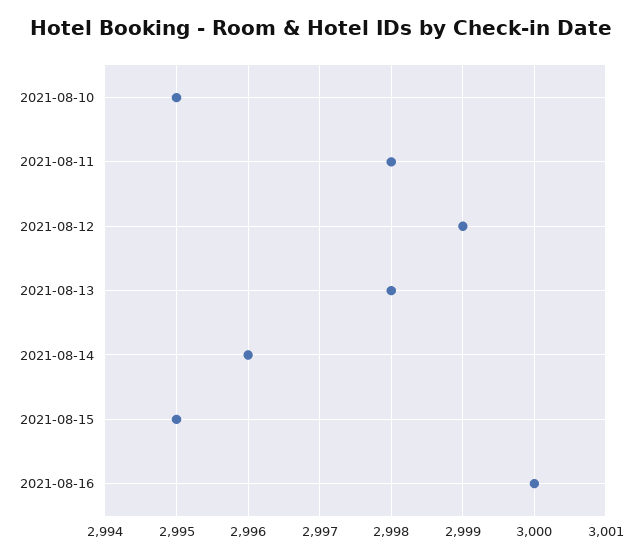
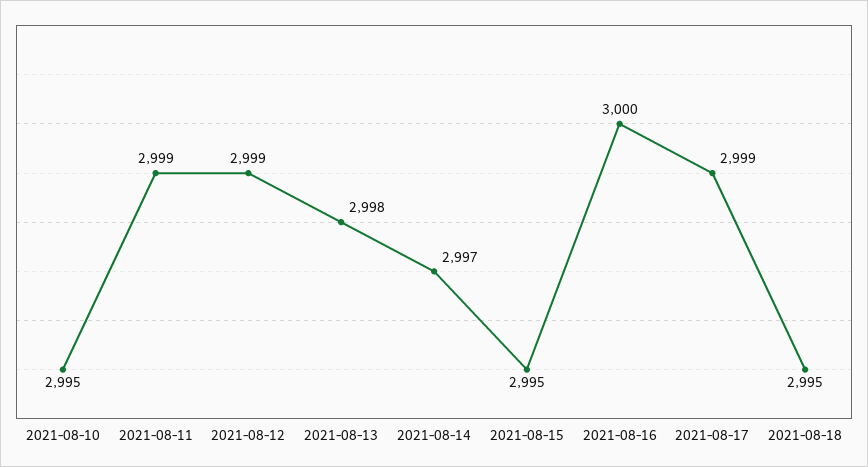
2021-08-11: 2998 -> 2999
2021-08-14: 2996 -> 2997
2021-08-17: none -> 2999
2021-08-18: none -> 2995

